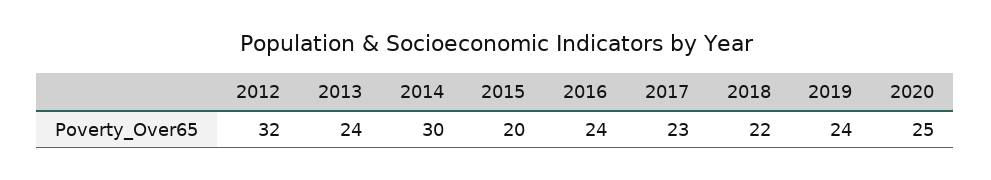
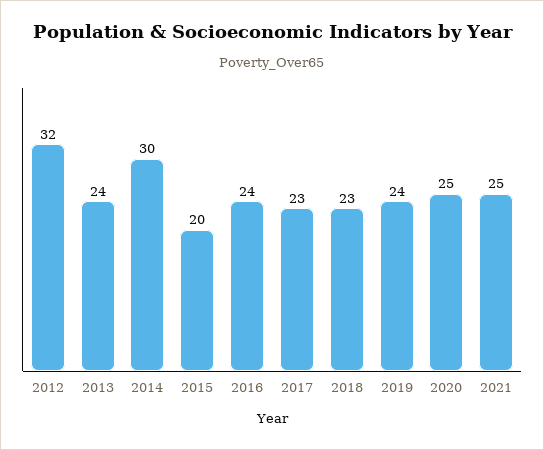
2018: 22 -> 23
2021: none -> 25

